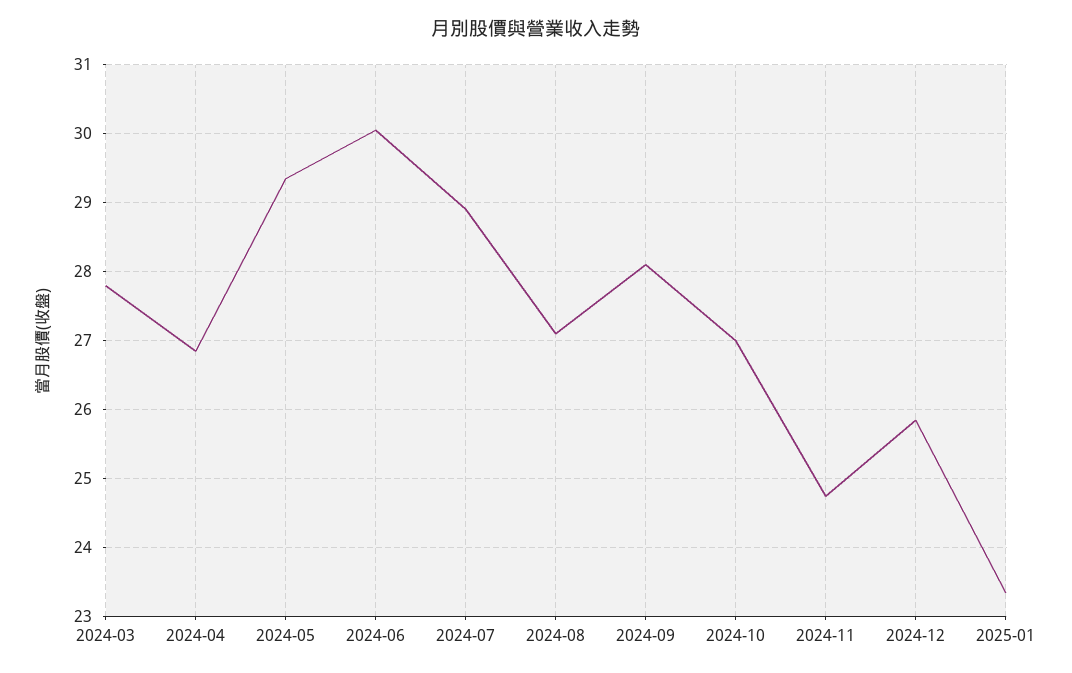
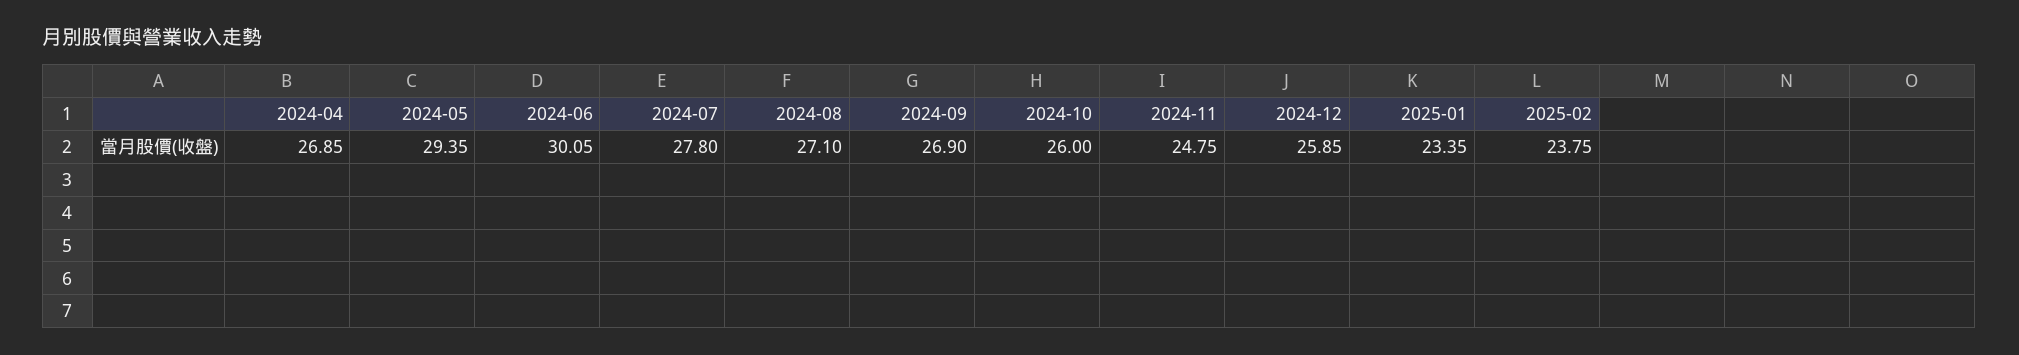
2024-03: 27.8 -> none
2024-07: 28.9 -> 27.8
2024-09: 28.1 -> 26.9
2024-10: 27 -> 26
2025-02: none -> 23.75

